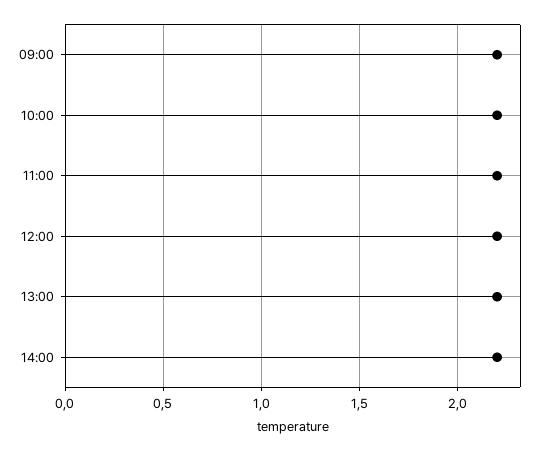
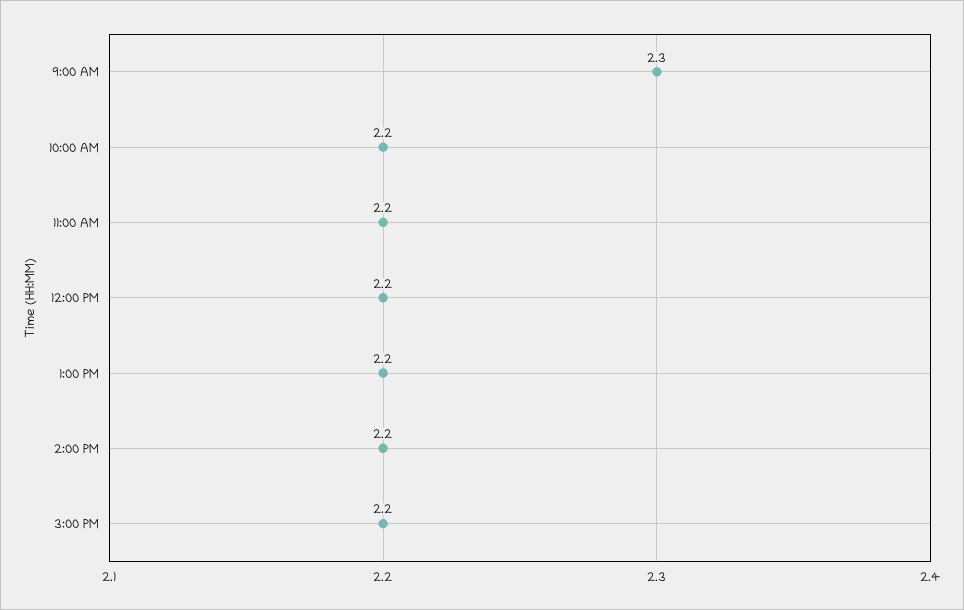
09:00: 2.2 -> 2.3
3:00 PM: none -> 2.2

